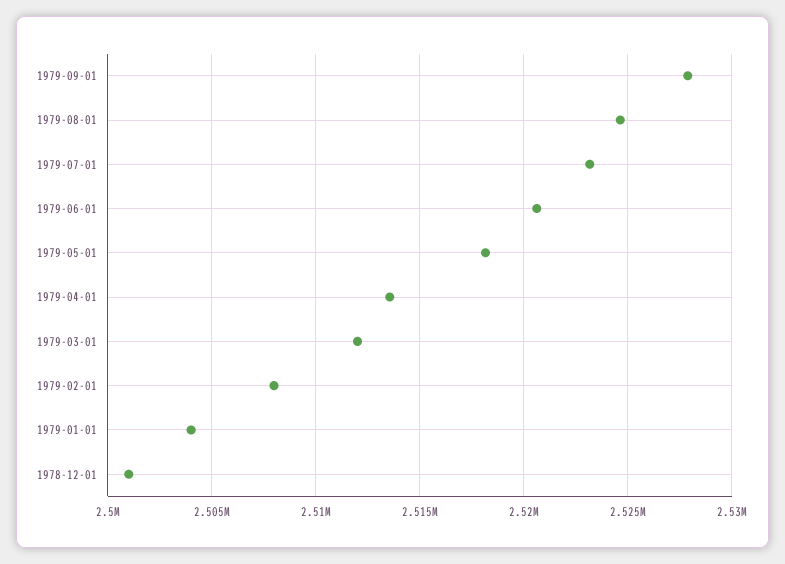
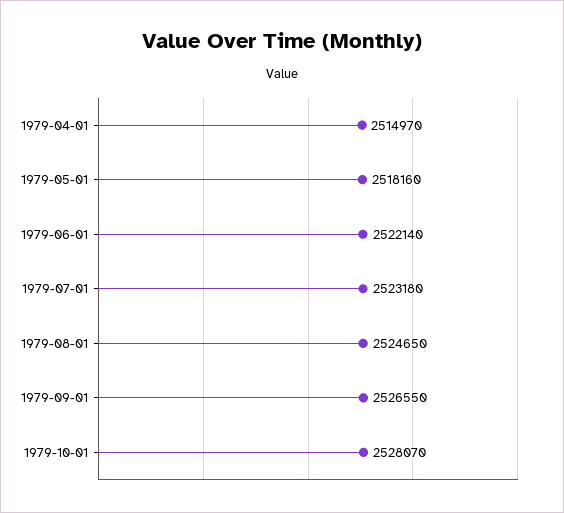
1979-09-01: 2528000 -> 2526550
1979-06-01: 2520500 -> 2522140
1979-04-01: 2513500 -> 2514970
1979-03-01: 2512000 -> none
1979-02-01: 2508000 -> none
1979-01-01: 2504000 -> none
1978-12-01: 2501000 -> none
1979-10-01: none -> 2528070

